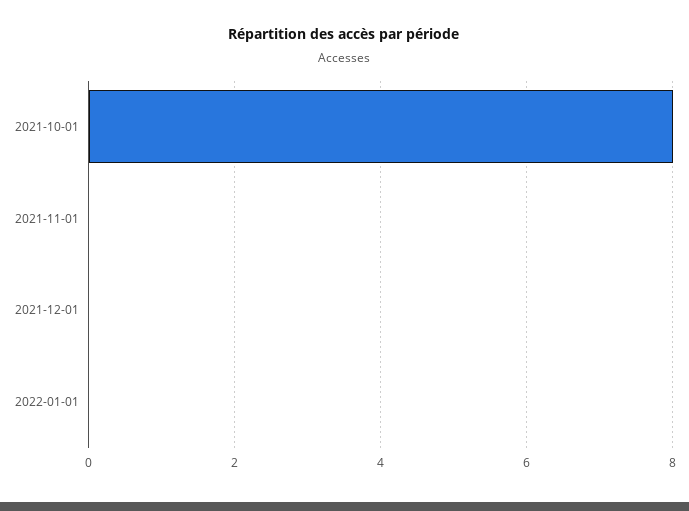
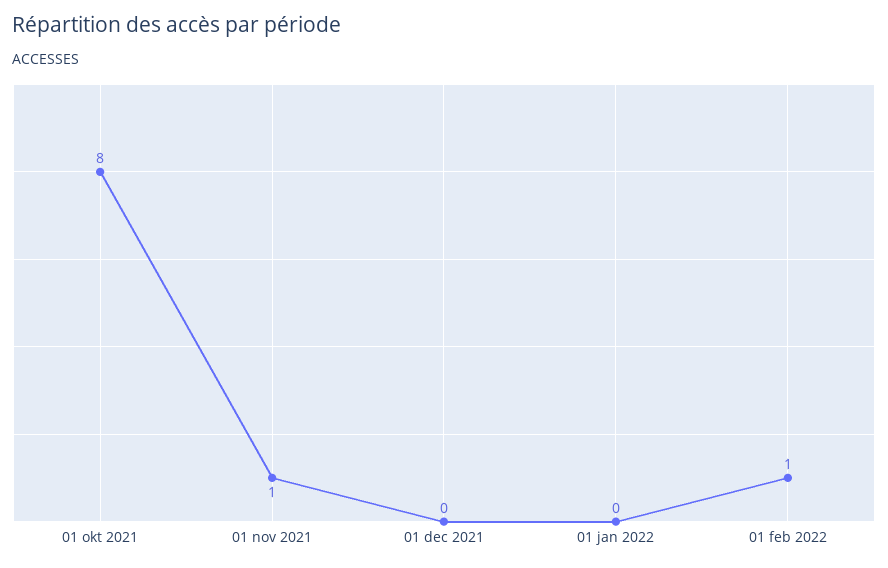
2021-11-01: 0 -> 1
01 feb 2022: none -> 1

